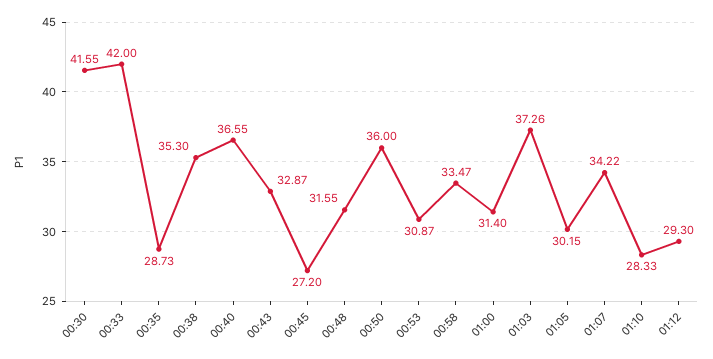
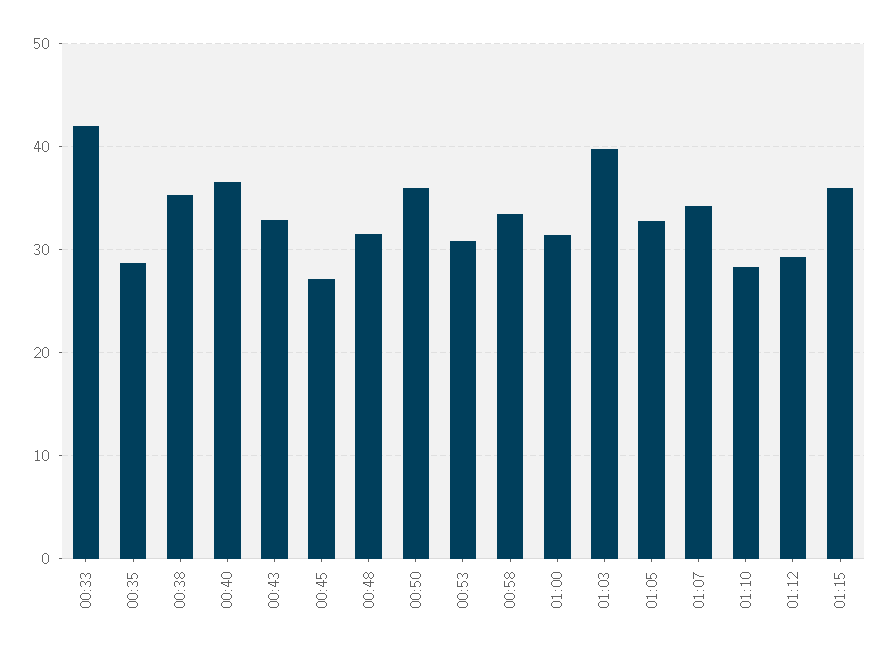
00:30: 41.55 -> none
01:03: 37.26 -> 40
01:05: 30.15 -> 33
01:15: none -> 36

